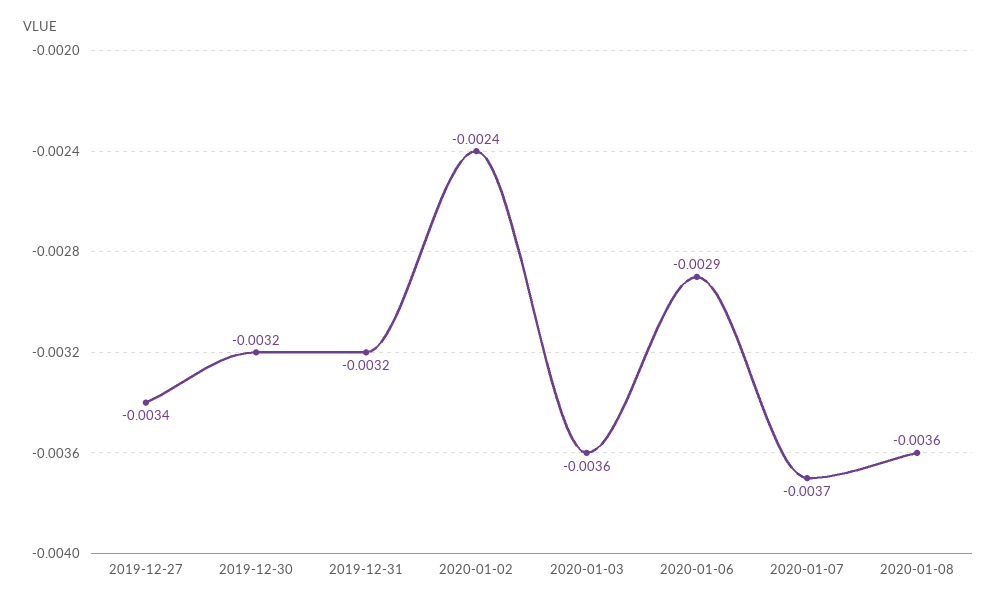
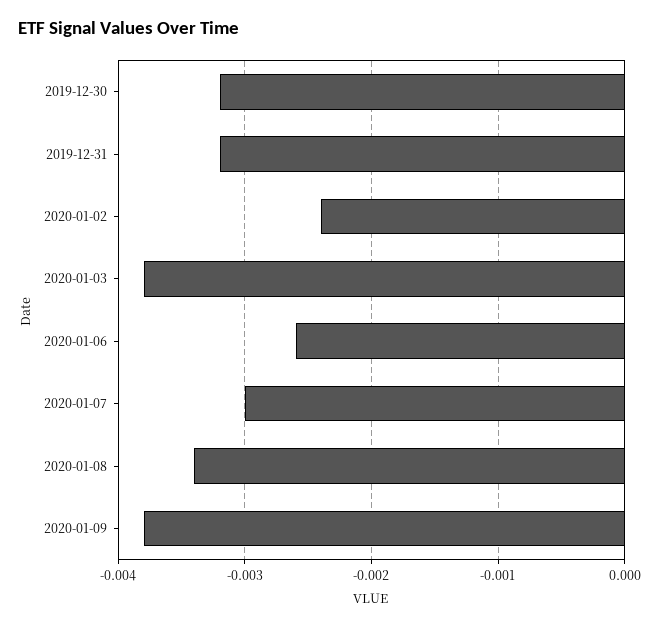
2019-12-27: -0.0034 -> none
2020-01-03: -0.0036 -> -0.0038
2020-01-06: -0.0029 -> -0.0026
2020-01-07: -0.0037 -> -0.003
2020-01-08: -0.0036 -> -0.0034
2020-01-09: none -> -0.0038

